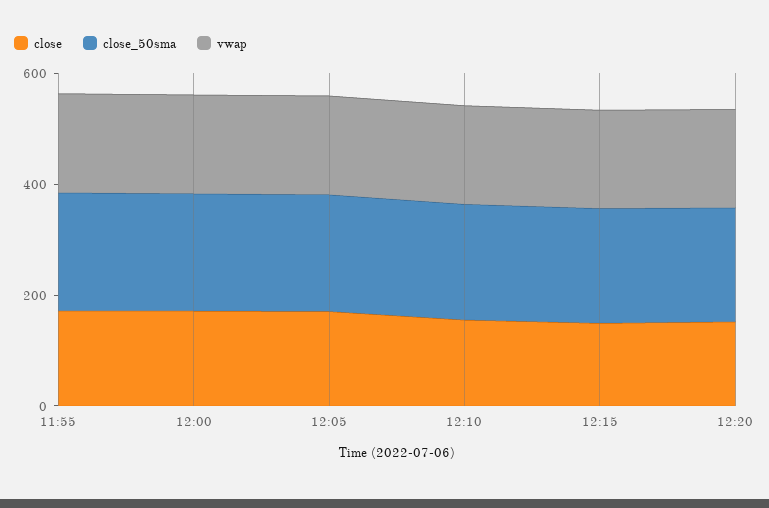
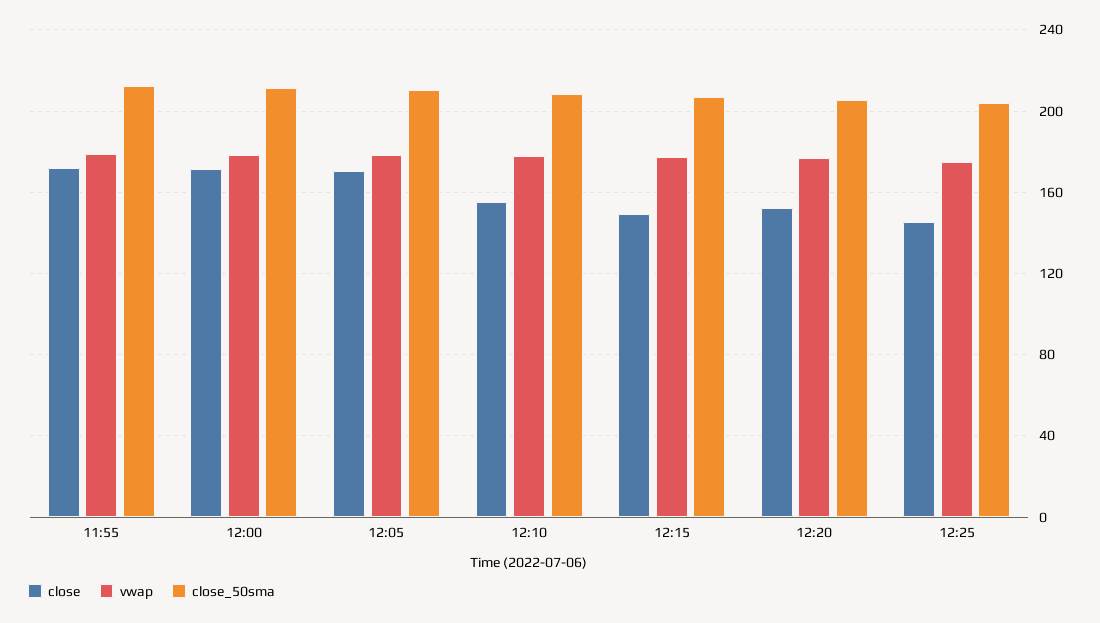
close, 12:25: none -> 145
vwap, 12:25: none -> 175
close_50sma, 12:25: none -> 205

